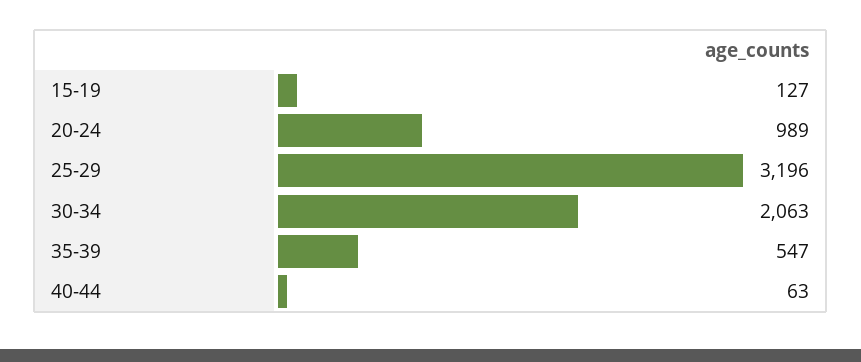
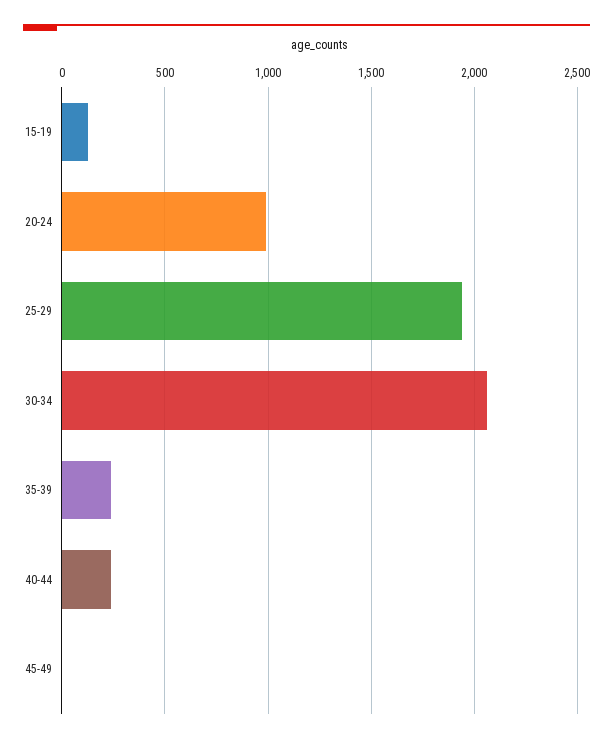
25-29: 3196 -> 1950
35-39: 547 -> 250
40-44: 63 -> 250
45-49: none -> 0

